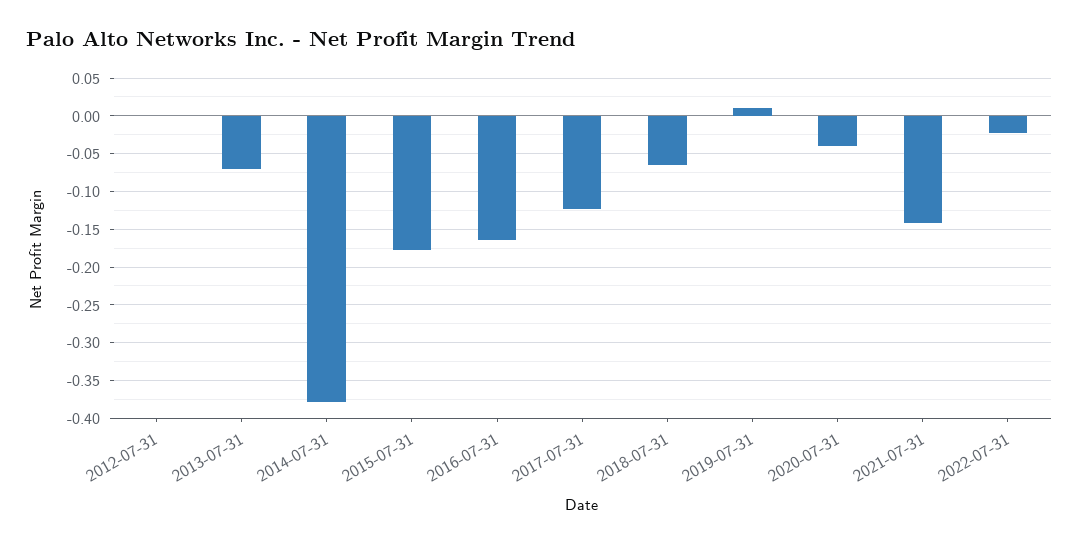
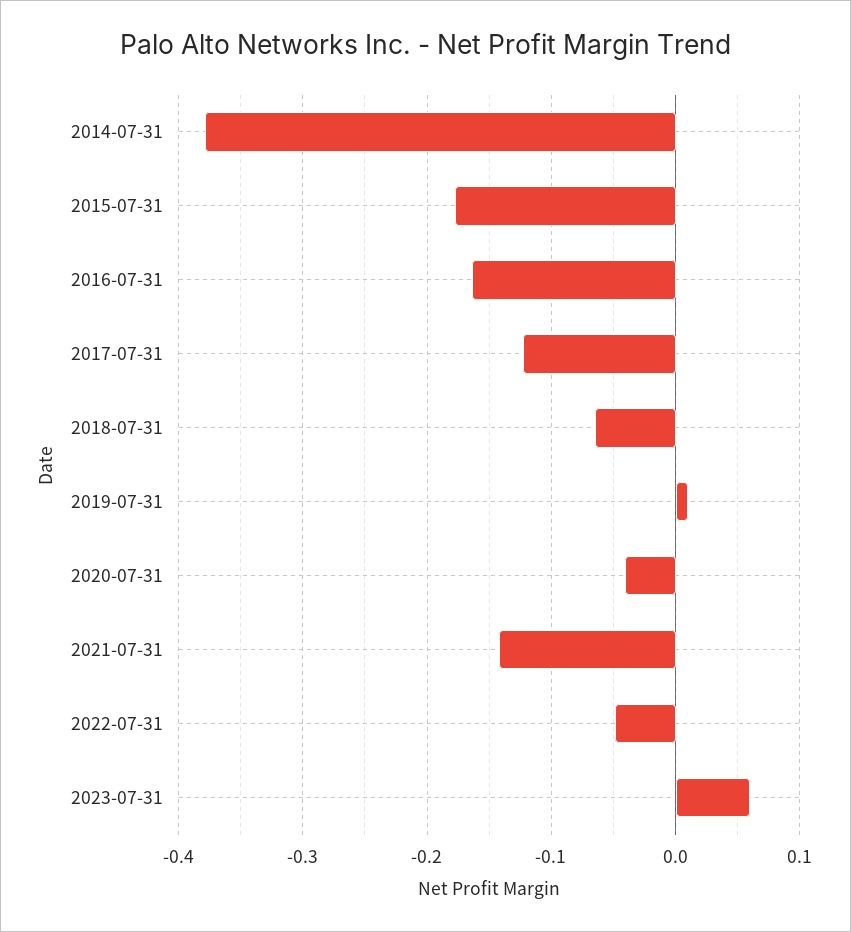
2012-07-31: 0 -> none
2013-07-31: -0.07 -> none
2022-07-31: -0.02 -> -0.05
2023-07-31: none -> 0.06

